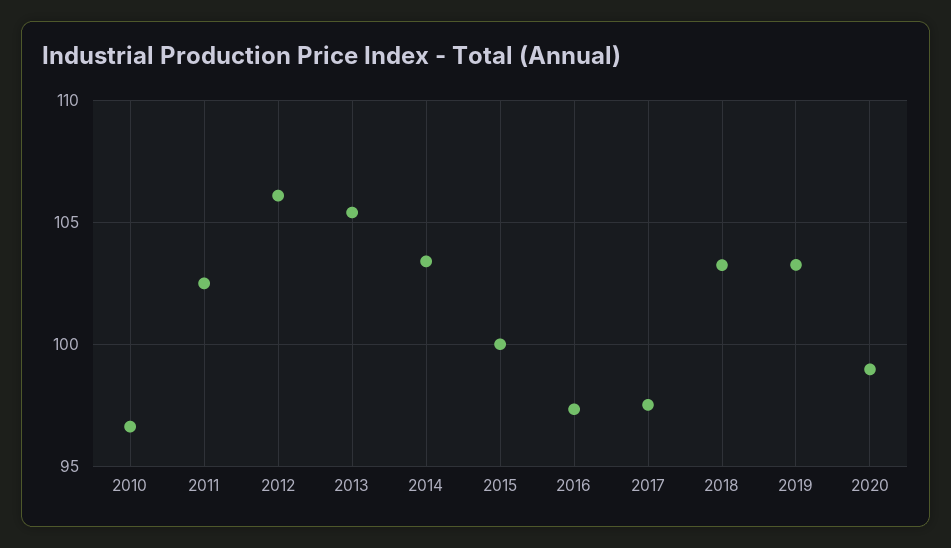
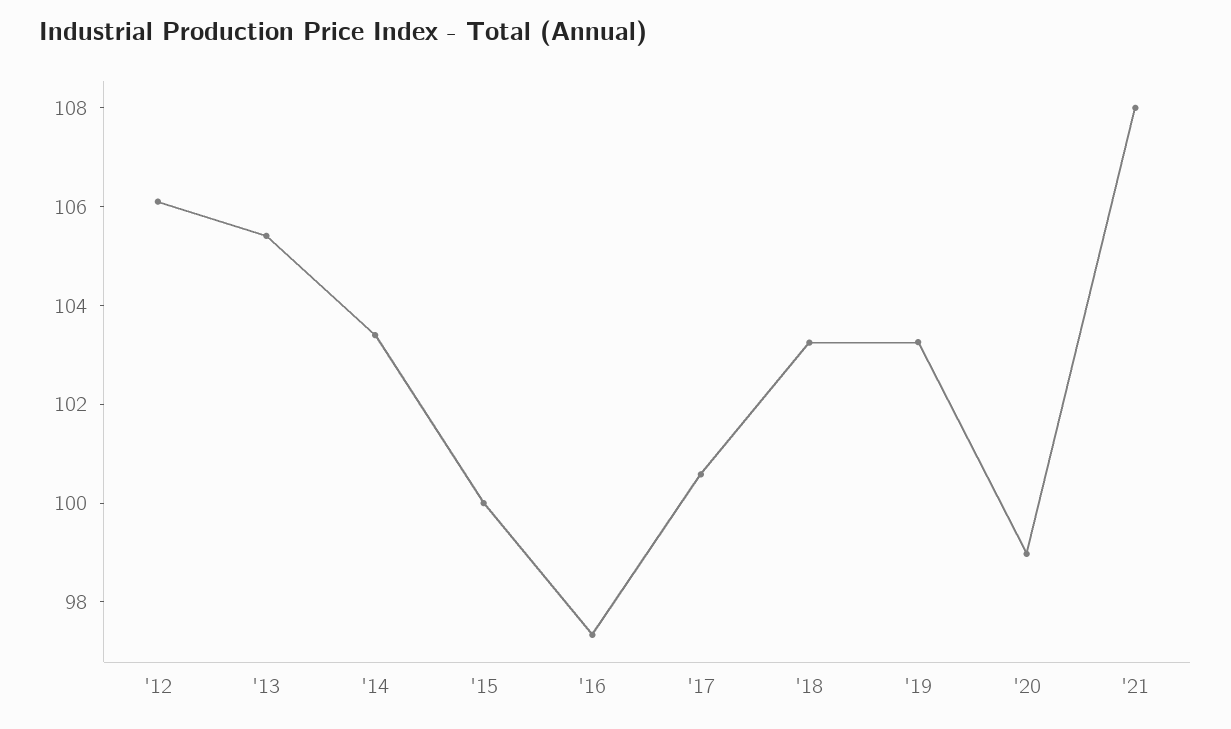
2010: 96.5 -> none
2011: 102.5 -> none
2017: 97.5 -> 100.5
'21: none -> 108

